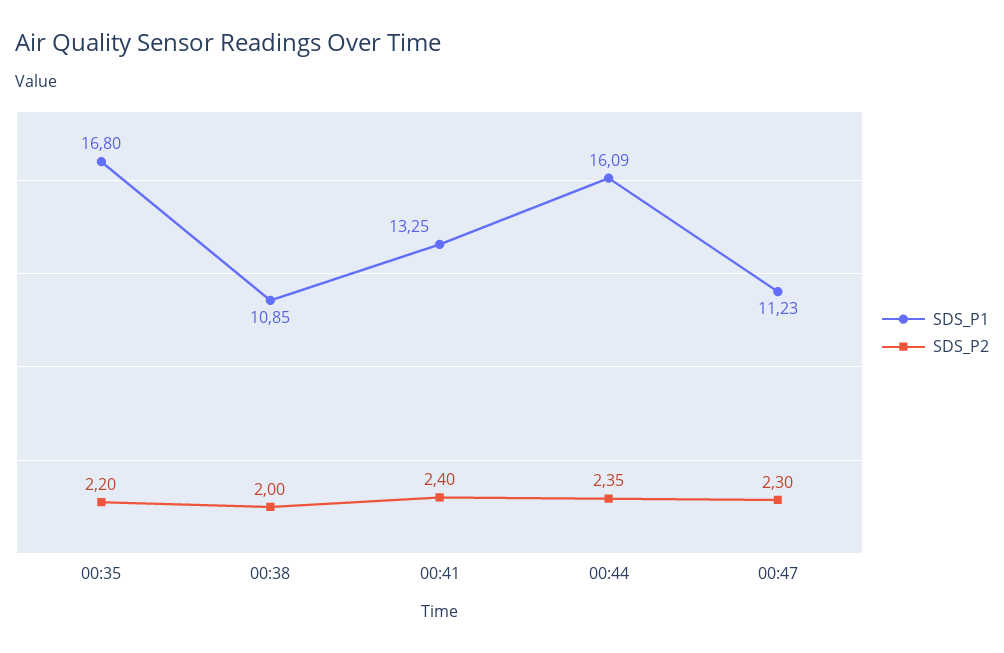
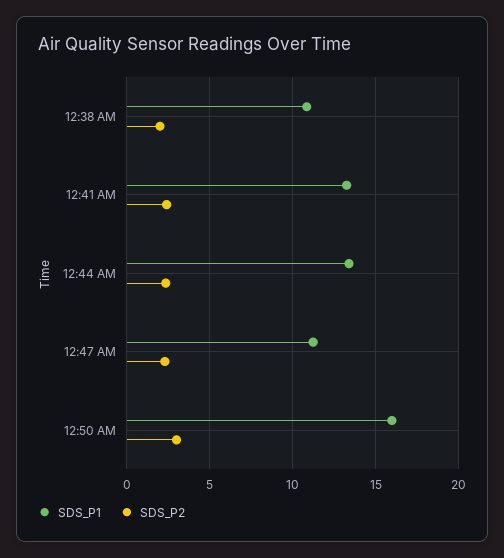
SDS_P1, 00:35: 16.8 -> none
SDS_P2, 00:35: 2.2 -> none
SDS_P1, 00:44: 16.09 -> 13.5
SDS_P1, 12:50 AM: none -> 16
SDS_P2, 12:50 AM: none -> 3

